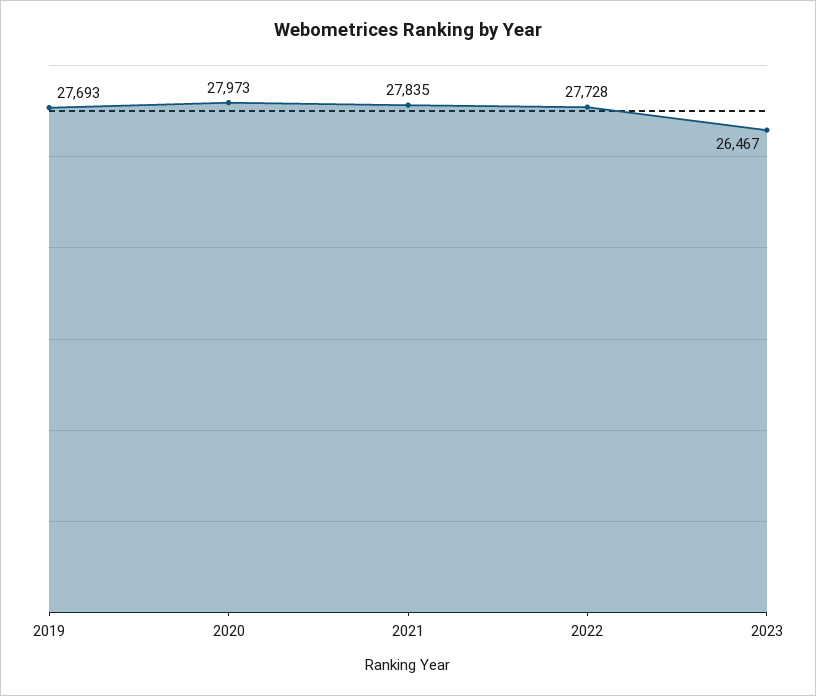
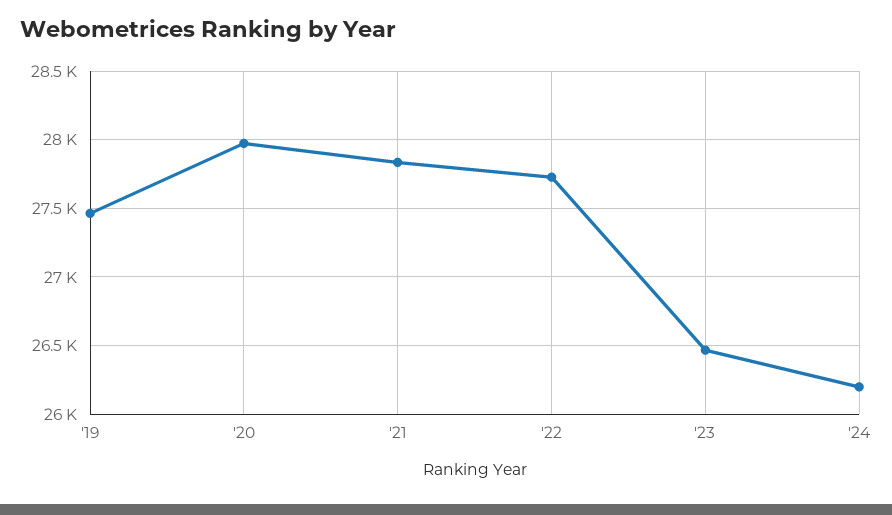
2019: 27693 -> 27450
'24: none -> 26200

